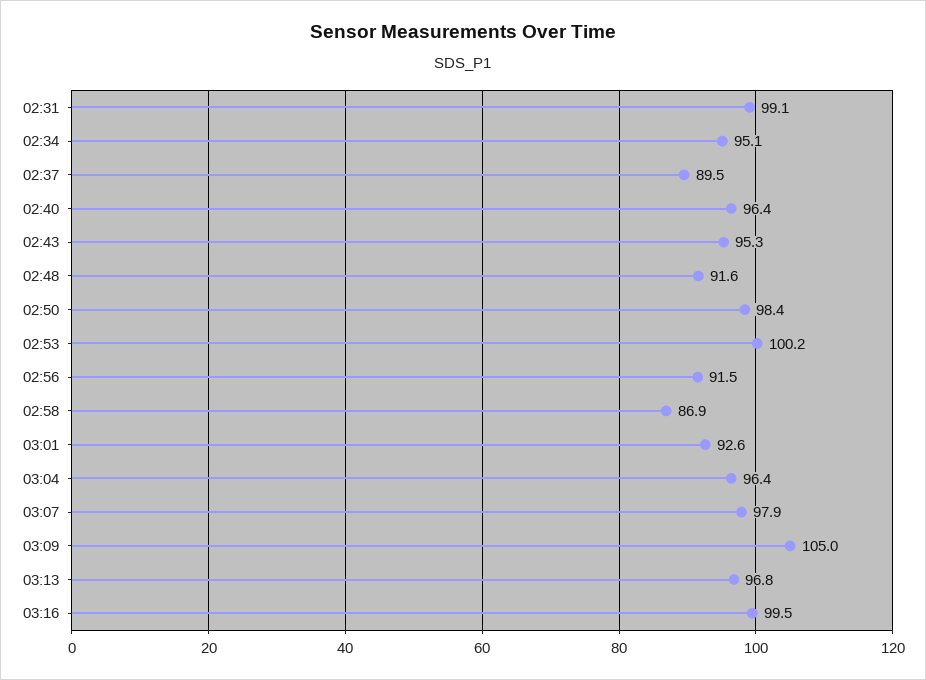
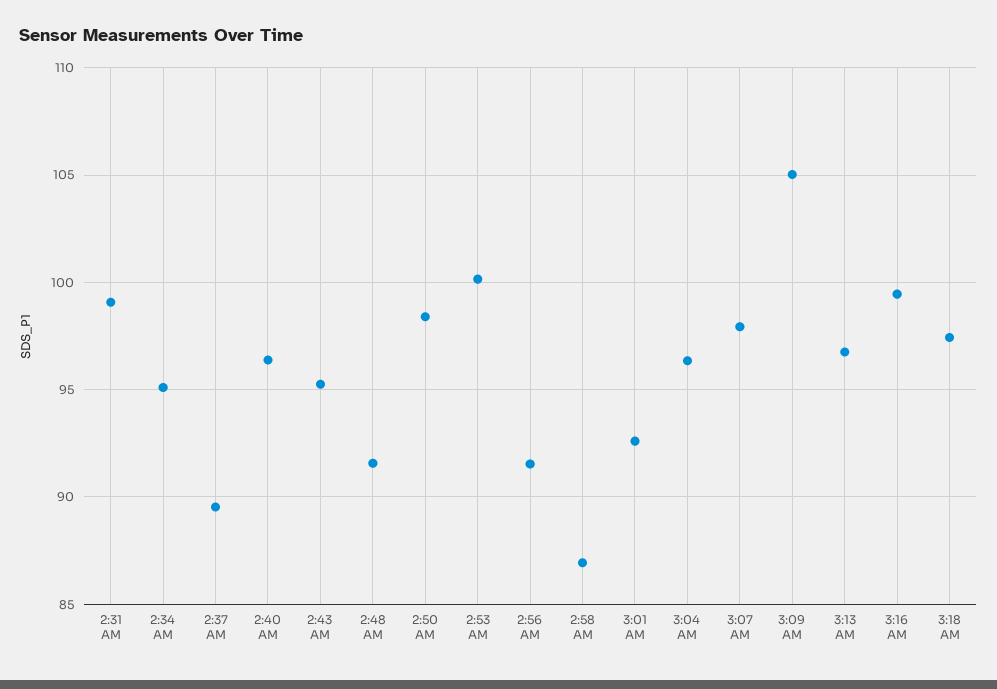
3:18 AM: none -> 97.5

